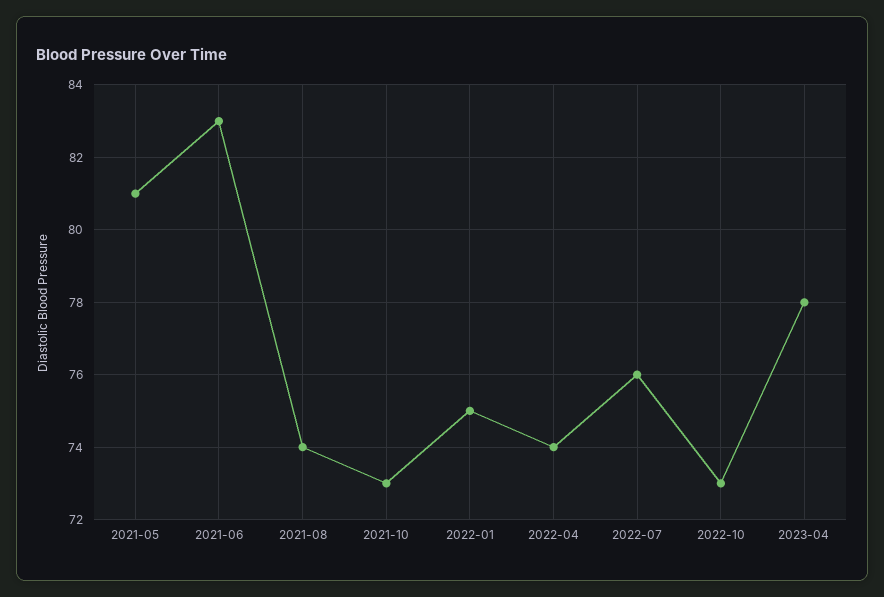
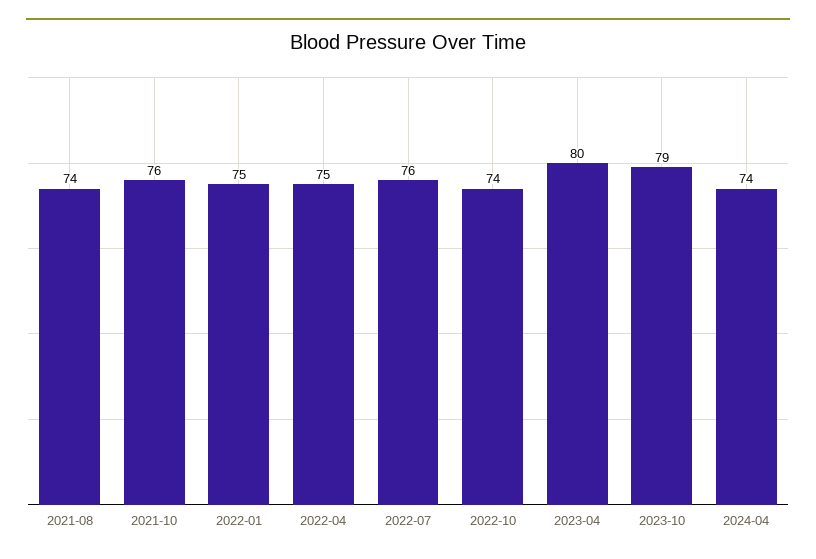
2021-05: 81 -> none
2021-06: 83 -> none
2021-10: 73 -> 76
2022-04: 74 -> 75
2022-10: 73 -> 74
2023-04: 78 -> 80
2023-10: none -> 79
2024-04: none -> 74

